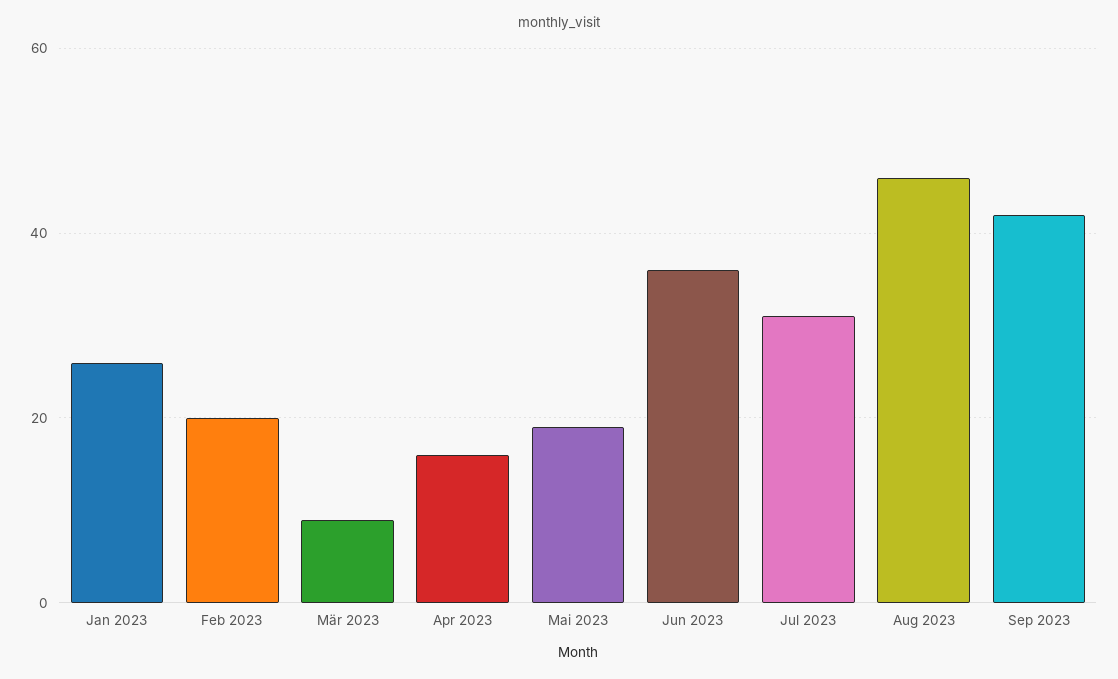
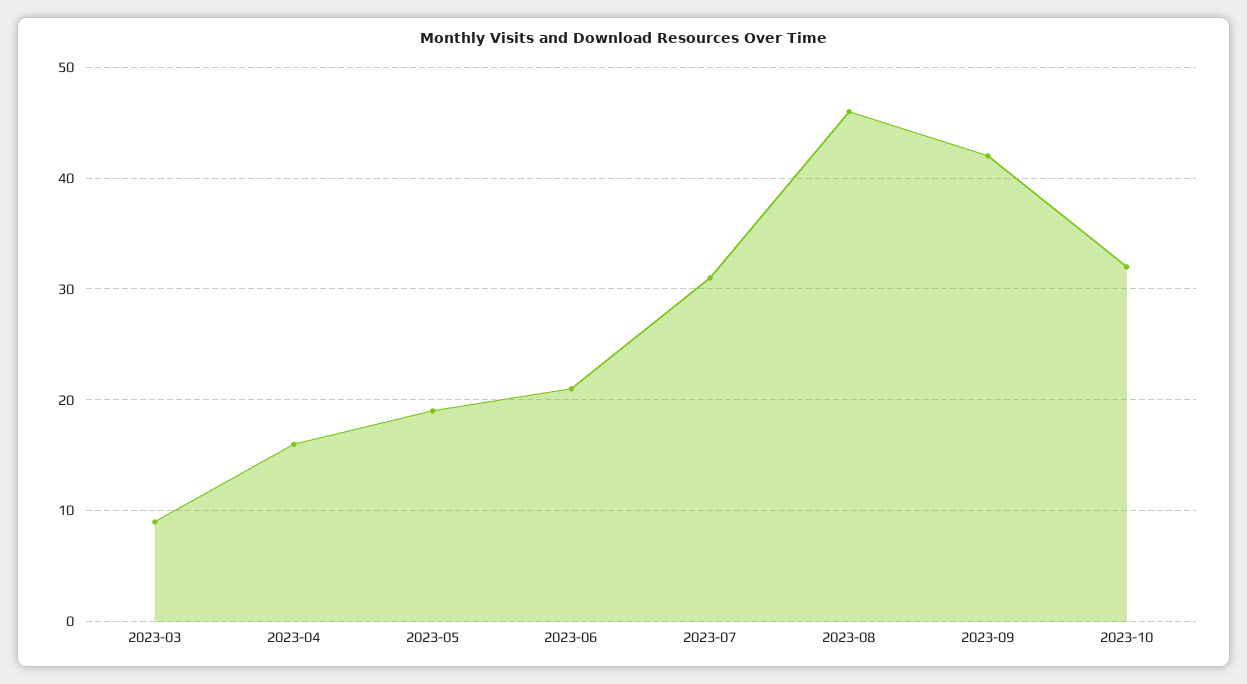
Jan 2023: 25 -> none
Feb 2023: 20 -> none
Jun 2023: 35 -> 21
2023-10: none -> 32

